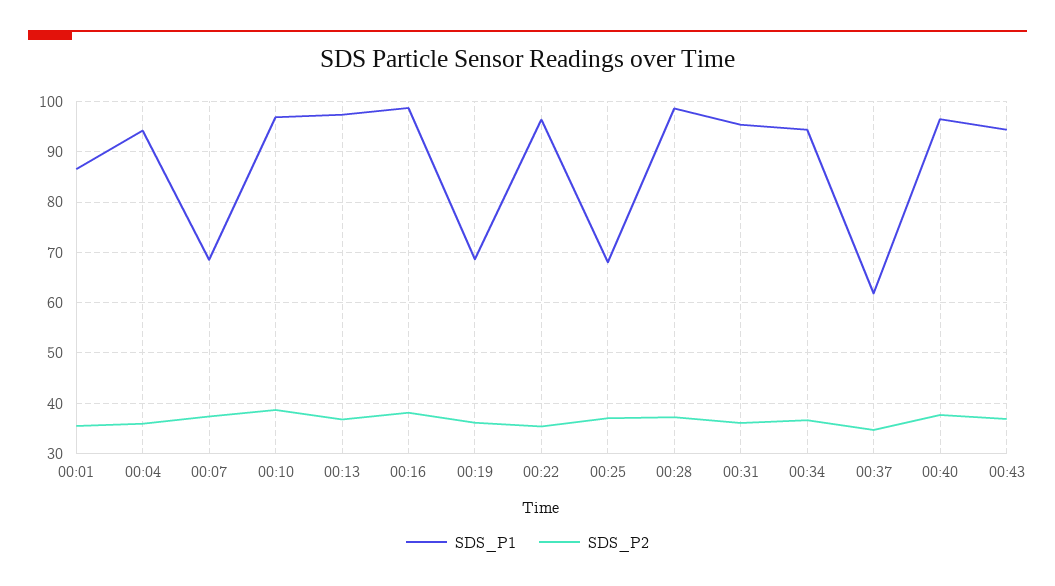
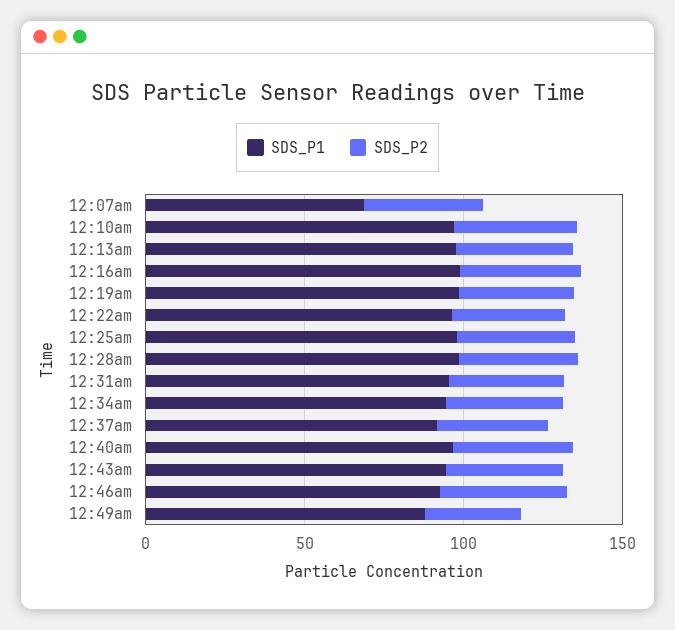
SDS_P1, 00:01: 86 -> none
SDS_P2, 00:01: 36 -> none
SDS_P1, 00:04: 94 -> none
SDS_P2, 00:04: 36 -> none
SDS_P1, 00:19: 68 -> 100
SDS_P1, 00:25: 68 -> 100
SDS_P1, 00:37: 62 -> 90
SDS_P1, 12:46am: none -> 90
SDS_P2, 12:46am: none -> 40
SDS_P1, 12:49am: none -> 90
SDS_P2, 12:49am: none -> 30

